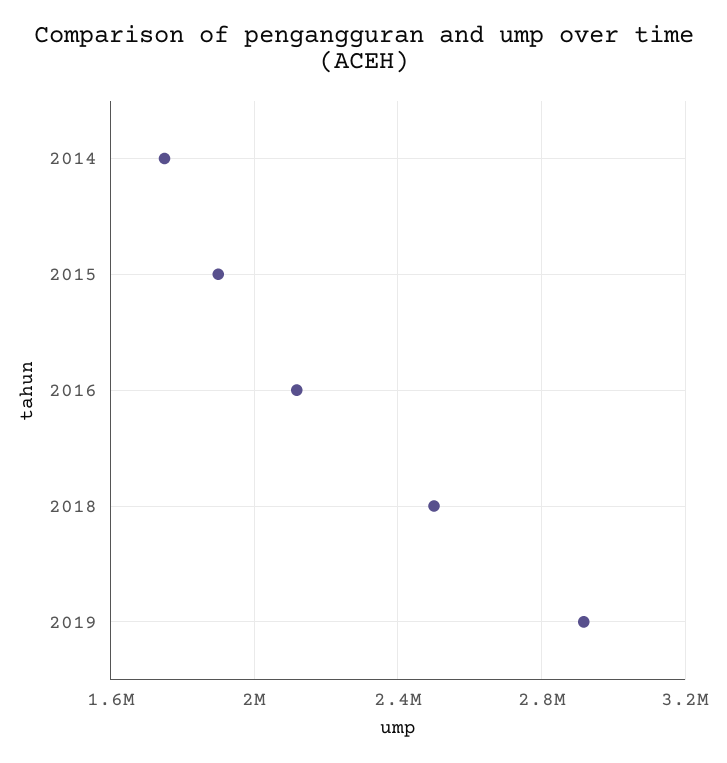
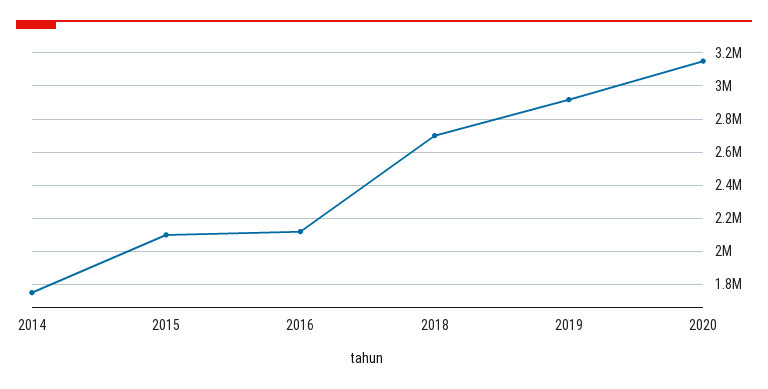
2015: 1900000 -> 2100000
2018: 2500000 -> 2700000
2020: none -> 3150000

